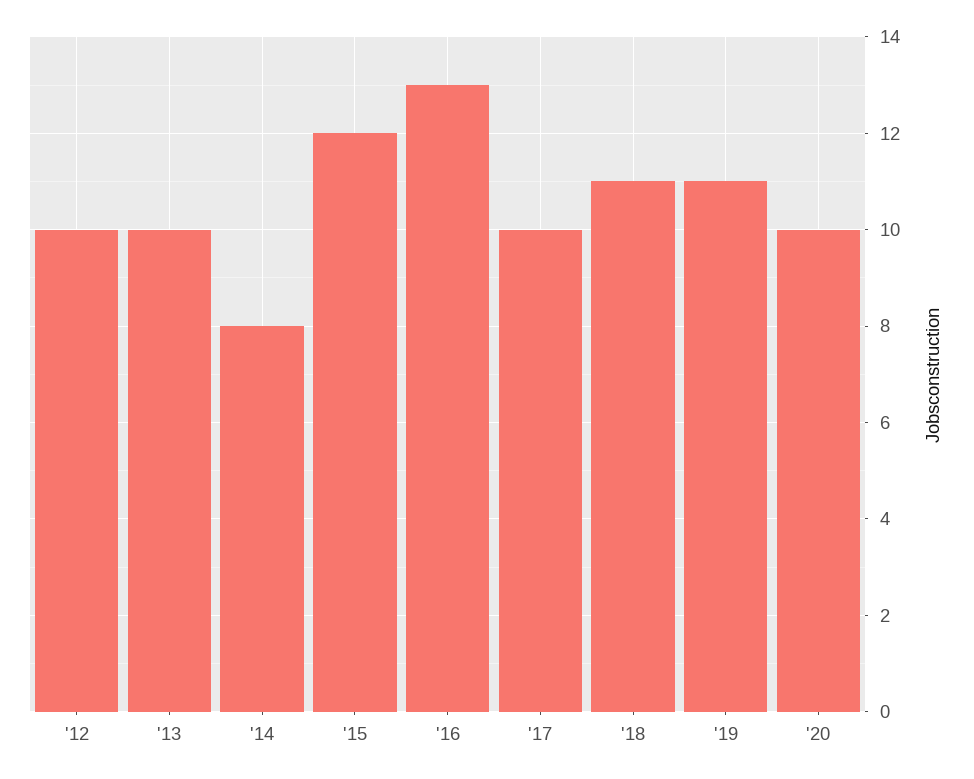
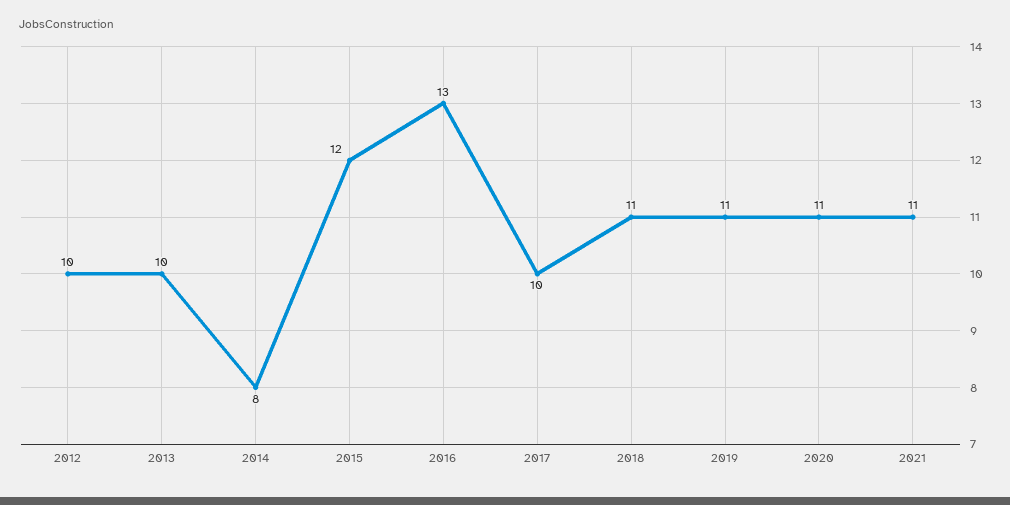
'20: 10 -> 11
2021: none -> 11

